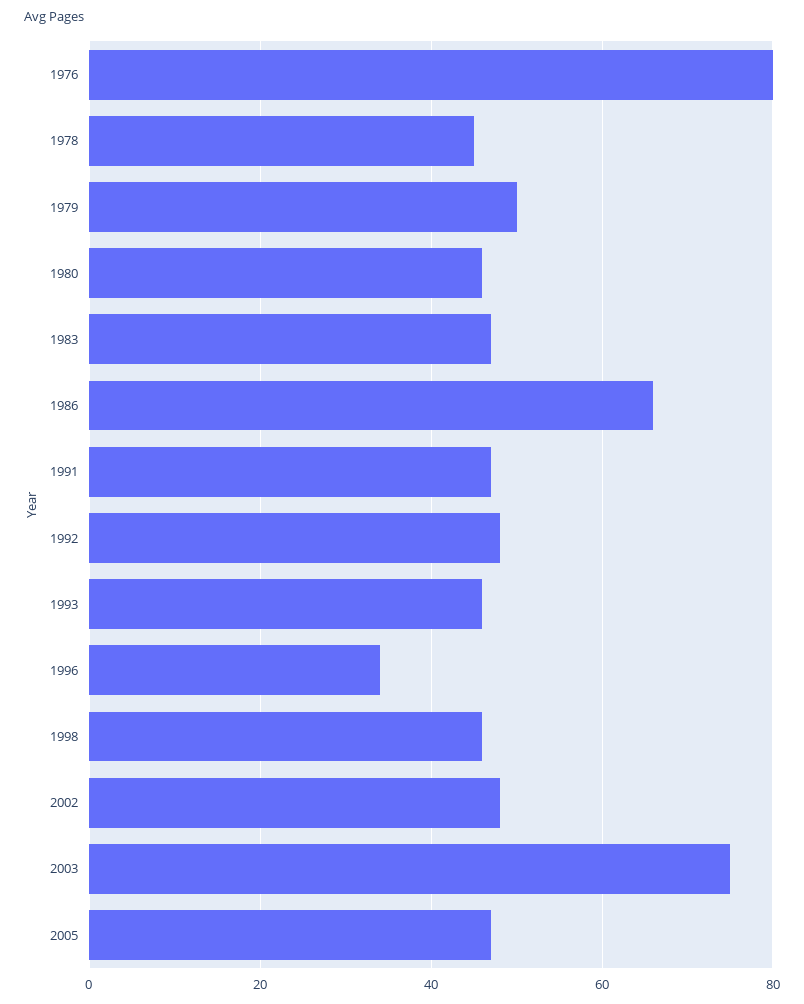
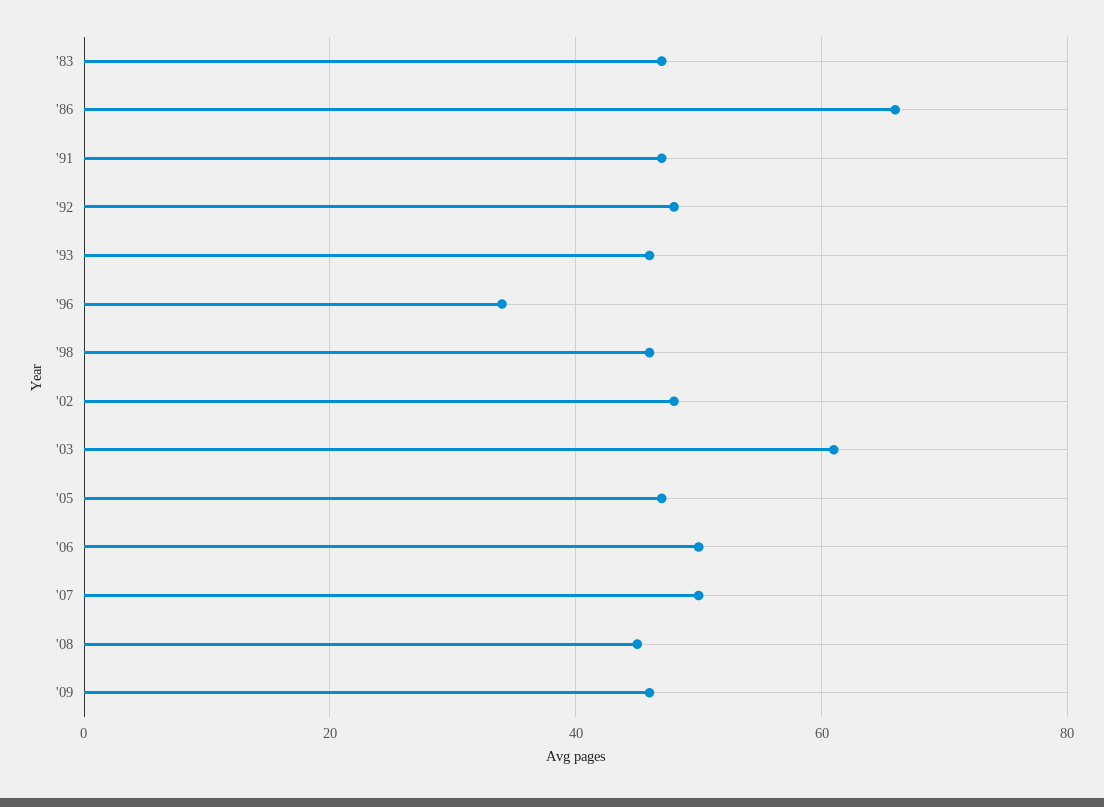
1976: 80 -> none
1978: 45 -> none
1979: 50 -> none
1980: 45 -> none
2003: 75 -> 60
'06: none -> 50
'07: none -> 50
'08: none -> 45
'09: none -> 45

